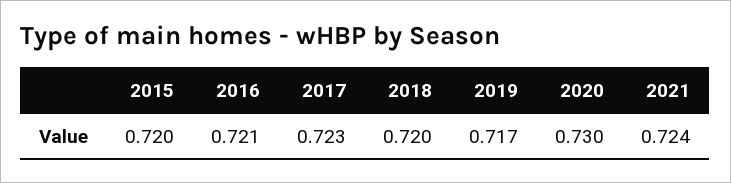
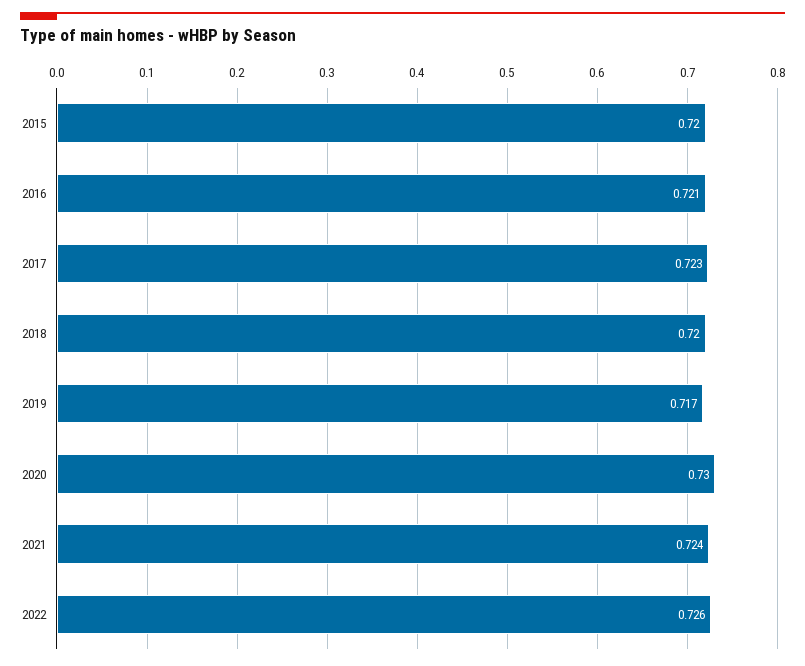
2022: none -> 0.726

